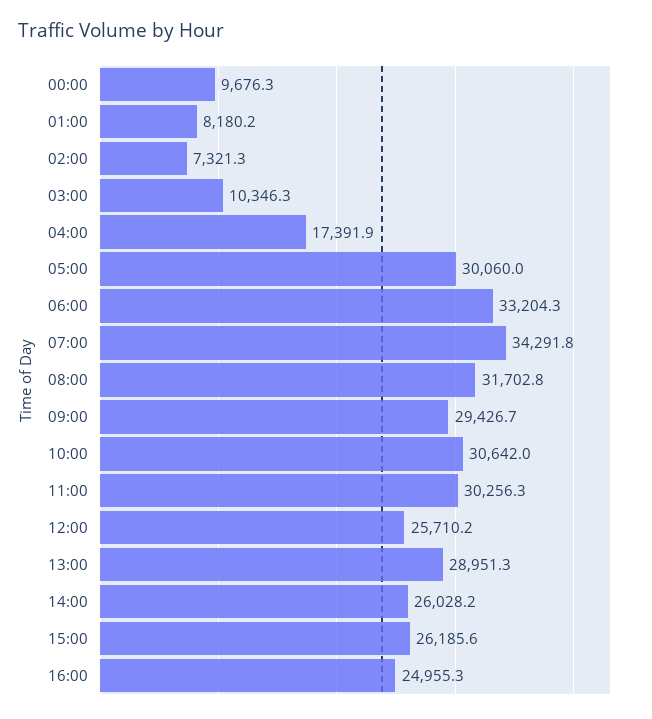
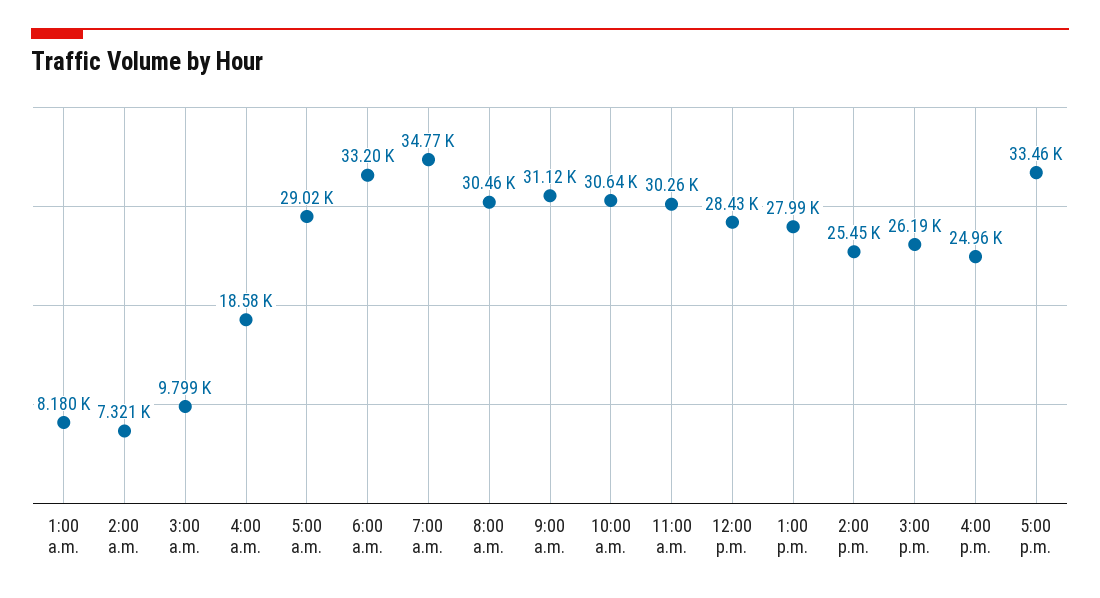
00:00: 9676.3 -> none
03:00: 10346.3 -> 9799
04:00: 17391.9 -> 18580
05:00: 30060 -> 29020
07:00: 34291.8 -> 34770
08:00: 31702.8 -> 30460
09:00: 29426.7 -> 31120
12:00: 25710.2 -> 28430
13:00: 28951.3 -> 27990
14:00: 26028.2 -> 25450
5:00 p.m.: none -> 33460

